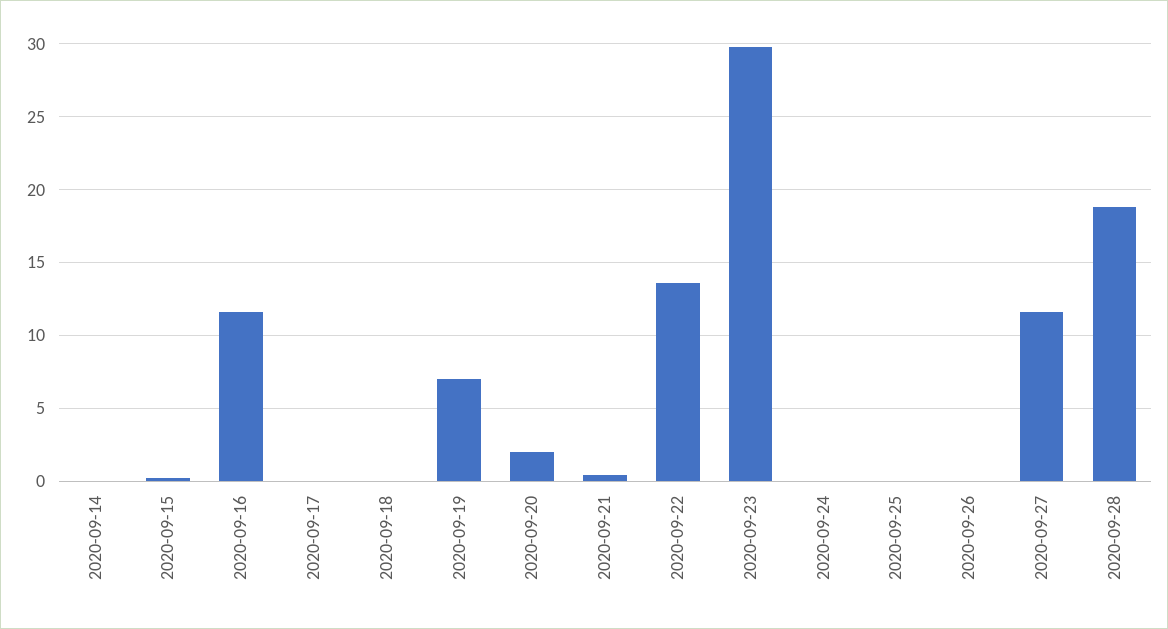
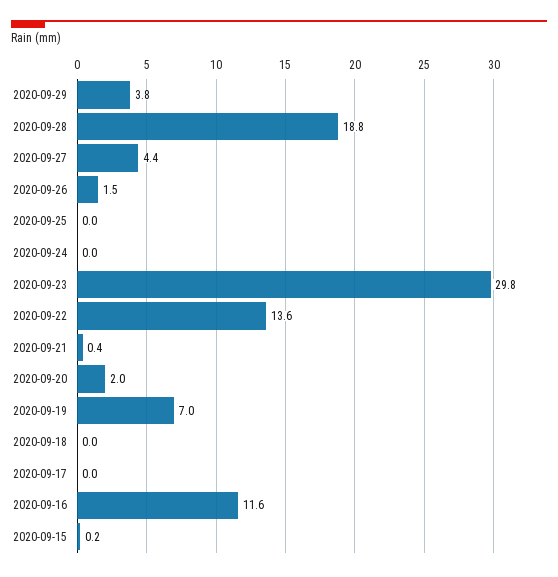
2020-09-14: 0 -> none
2020-09-26: 0 -> 1.5
2020-09-27: 11.5 -> 4.4
2020-09-29: none -> 3.8

